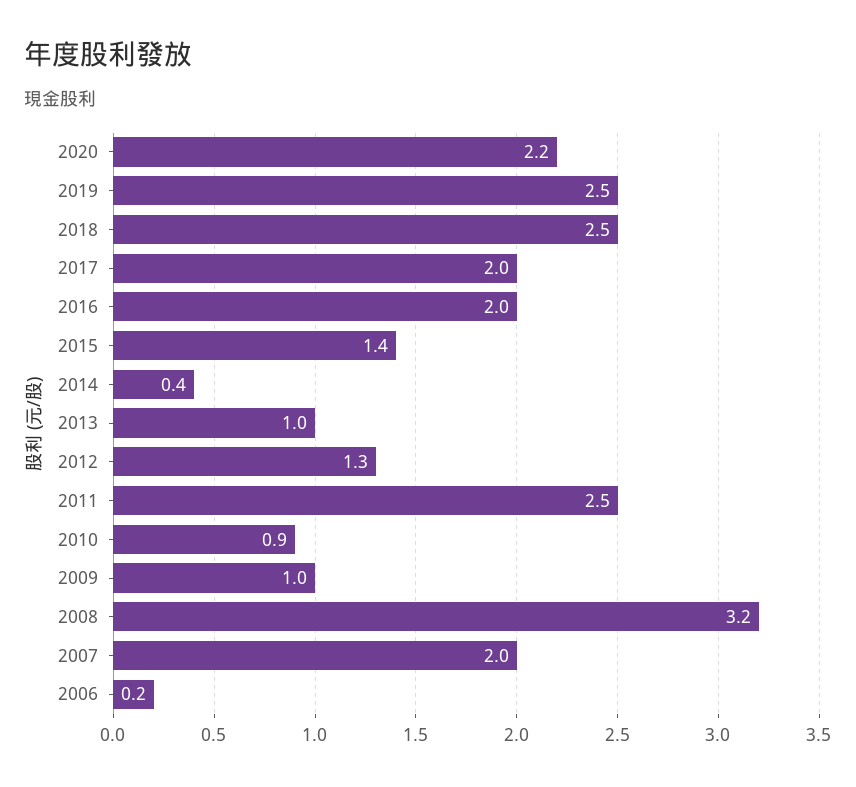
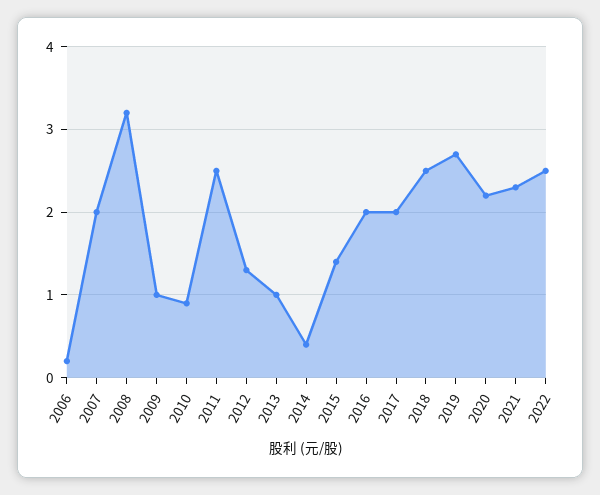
2019: 2.5 -> 2.7
2021: none -> 2.3
2022: none -> 2.5

